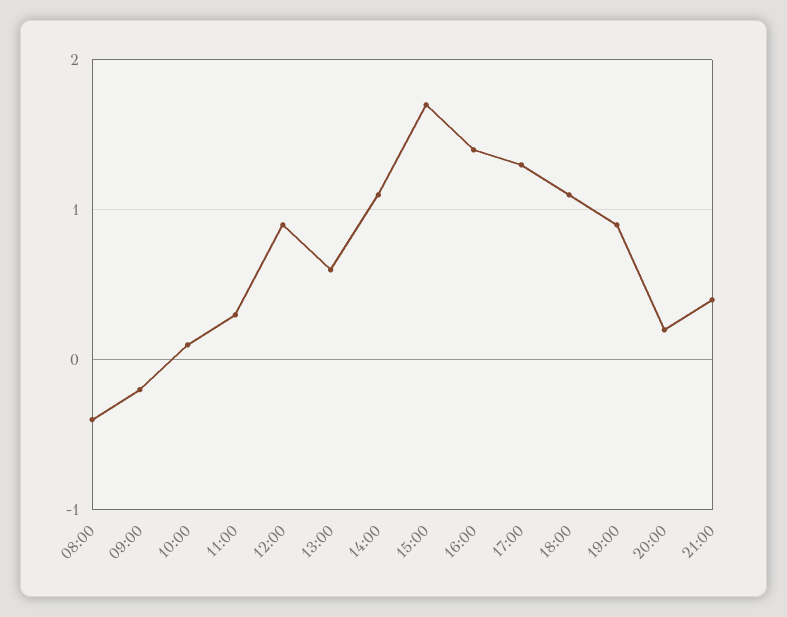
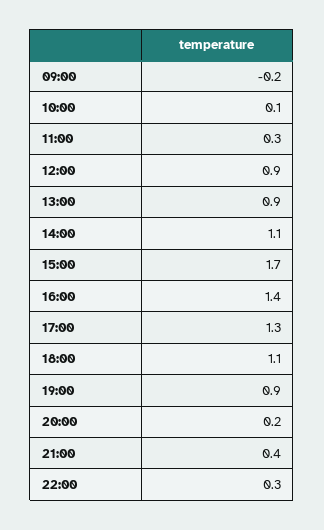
08:00: -0.4 -> none
13:00: 0.6 -> 0.9
22:00: none -> 0.3

